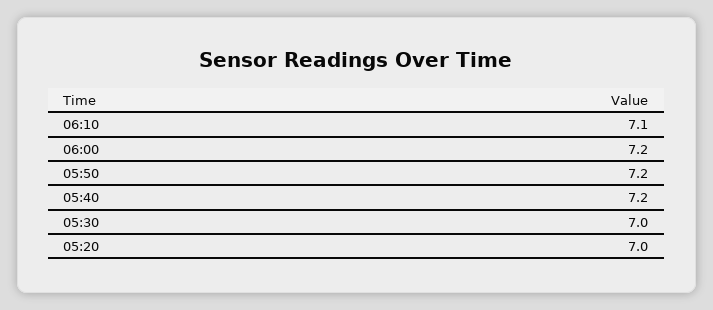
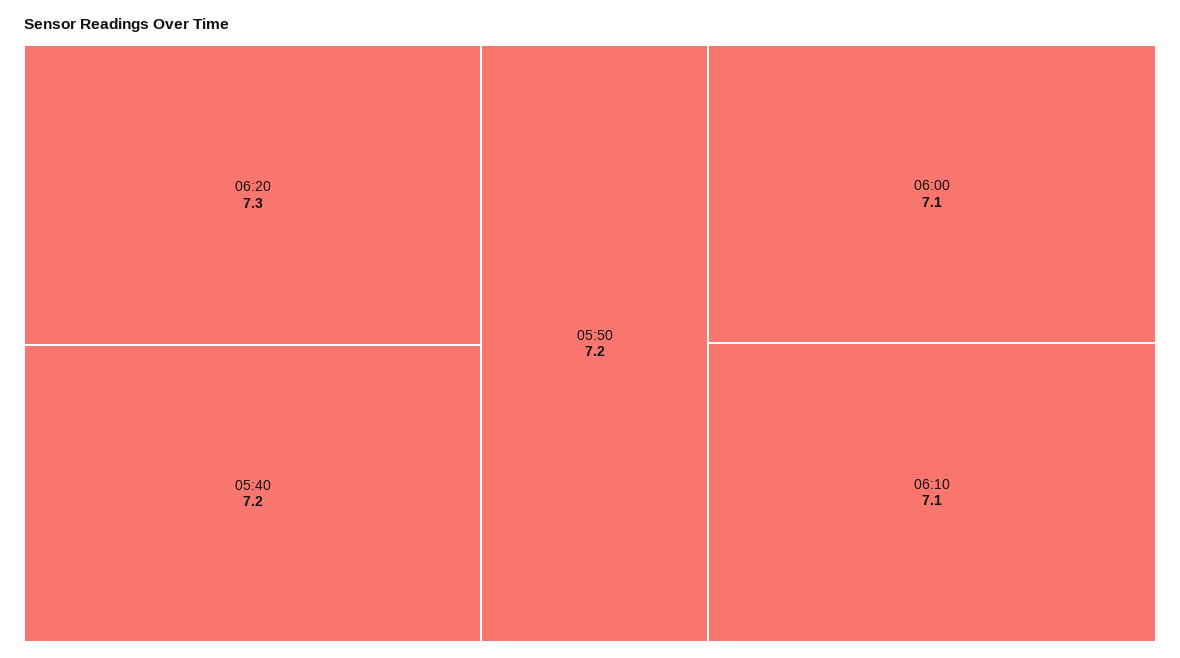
06:00: 7.2 -> 7.1
05:30: 7 -> none
05:20: 7 -> none
06:20: none -> 7.3

